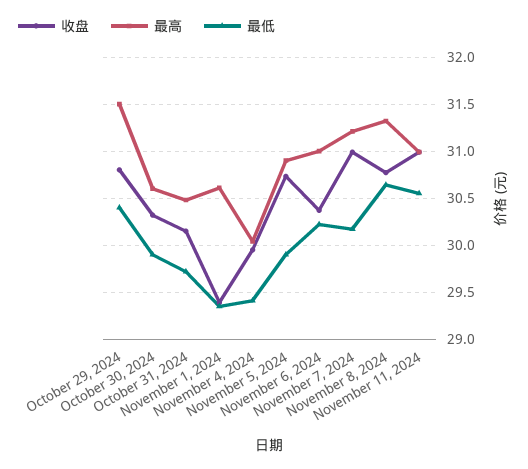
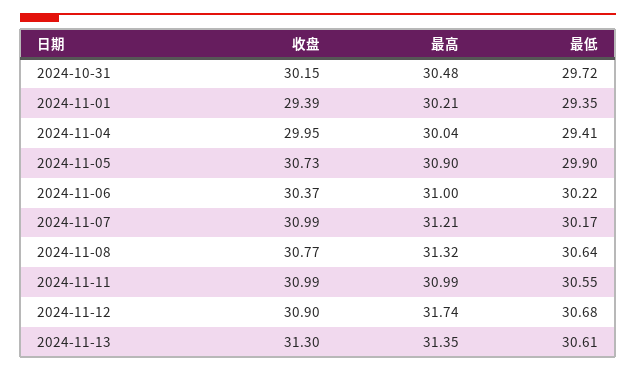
收盘, October 29, 2024: 30.8 -> none
最高, October 29, 2024: 31.5 -> none
最低, October 29, 2024: 30.4 -> none
收盘, October 30, 2024: 30.3 -> none
最高, October 30, 2024: 30.6 -> none
最低, October 30, 2024: 29.9 -> none
最高, November 1, 2024: 30.6 -> 30.21
收盘, 2024-11-12: none -> 30.9
最高, 2024-11-12: none -> 31.74
最低, 2024-11-12: none -> 30.68
收盘, 2024-11-13: none -> 31.3
最高, 2024-11-13: none -> 31.35
最低, 2024-11-13: none -> 30.61

